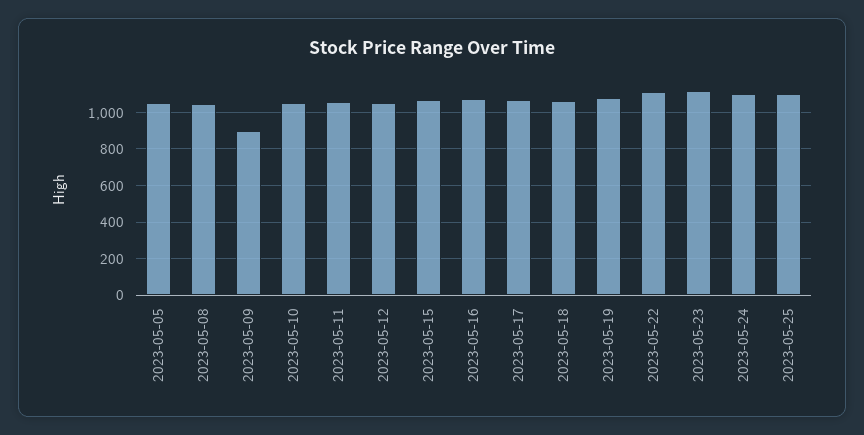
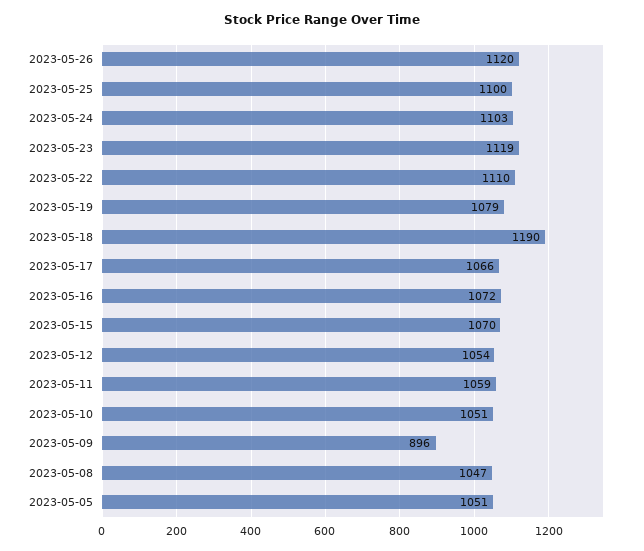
2023-05-18: 1050 -> 1190
2023-05-26: none -> 1120

